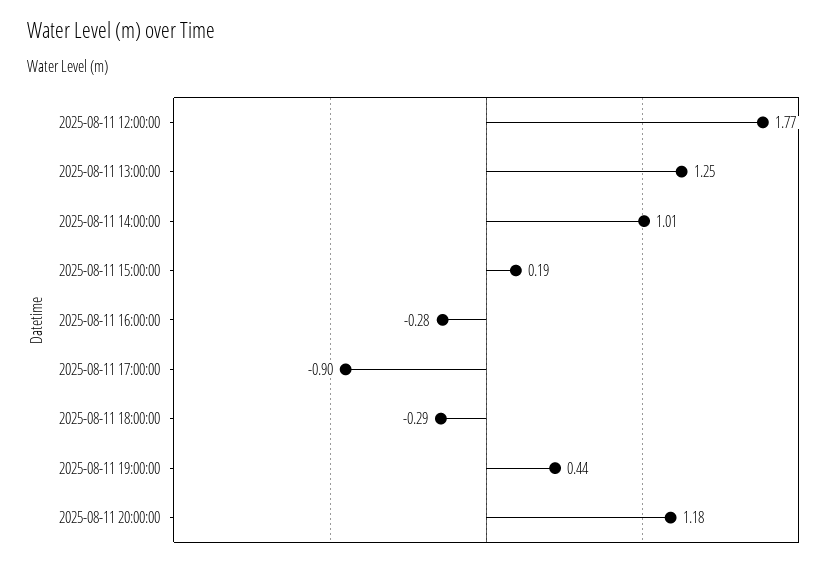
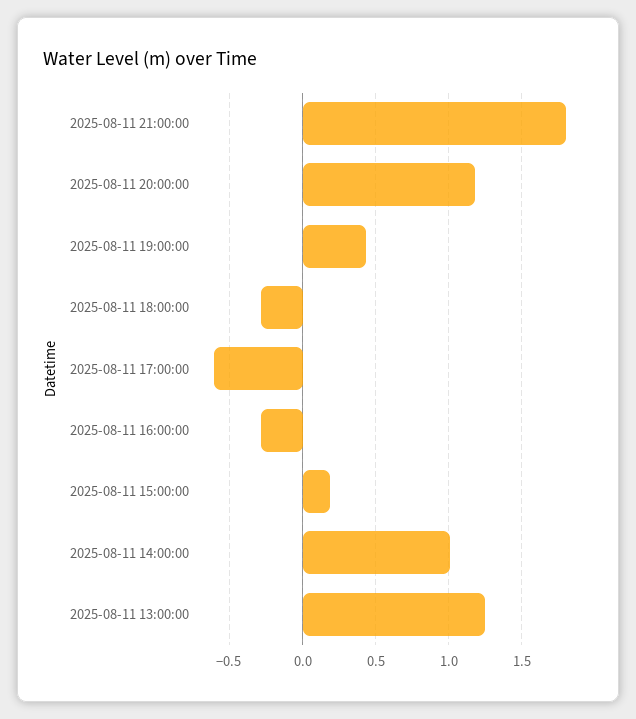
2025-08-11 12:00:00: 1.77 -> none
2025-08-11 17:00:00: -0.9 -> -0.6
2025-08-11 21:00:00: none -> 1.8

